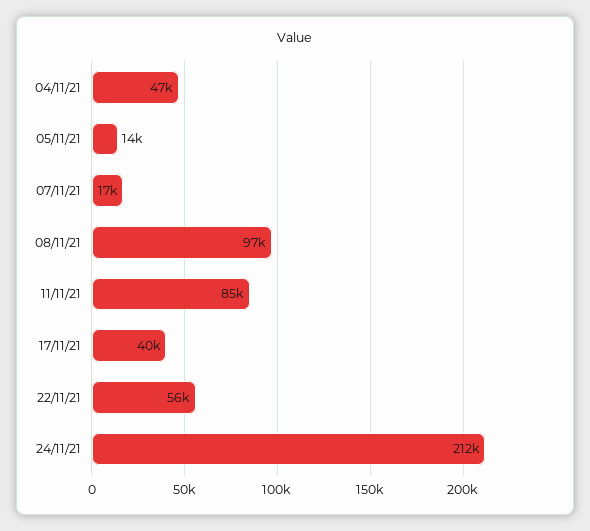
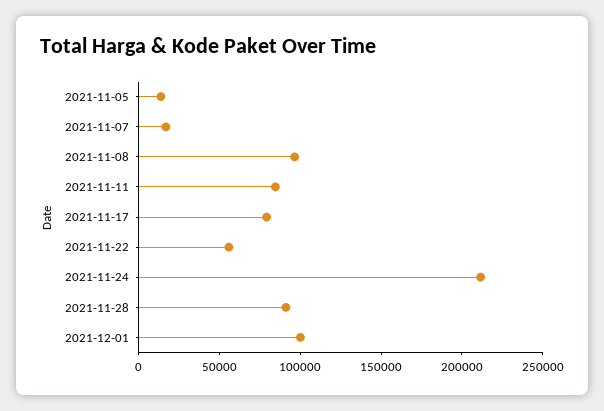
04/11/21: 47000 -> none
17/11/21: 40000 -> 80000
2021-11-28: none -> 90000
2021-12-01: none -> 100000

